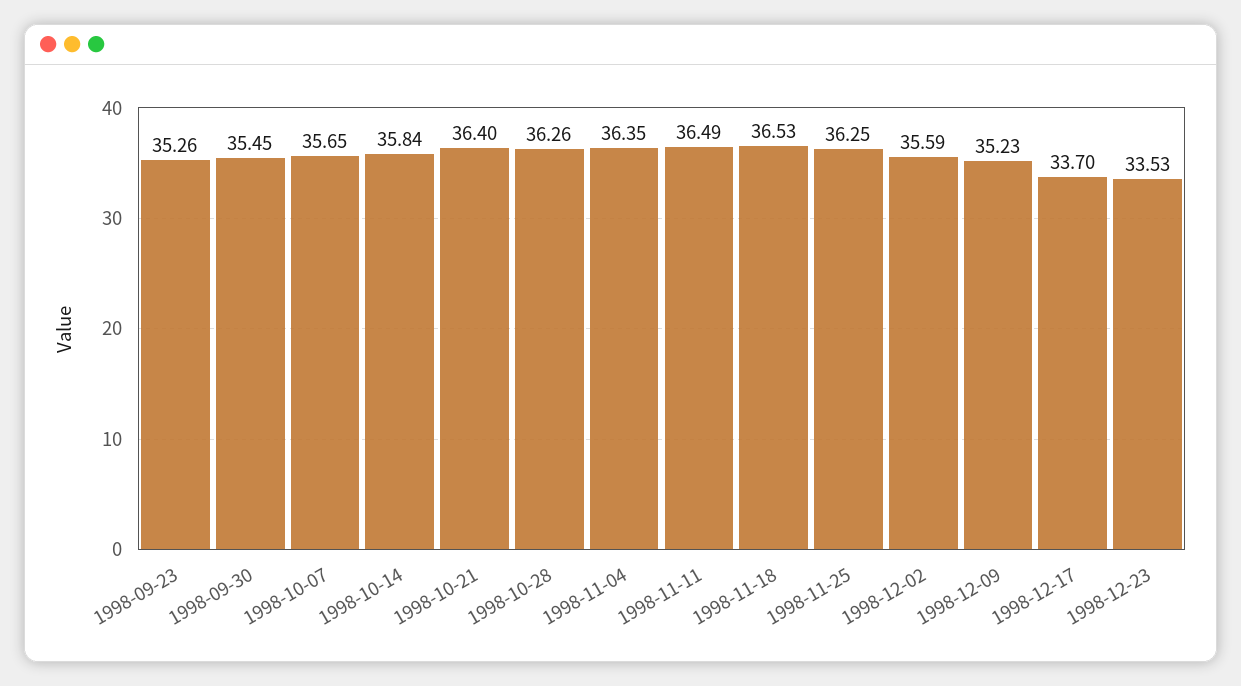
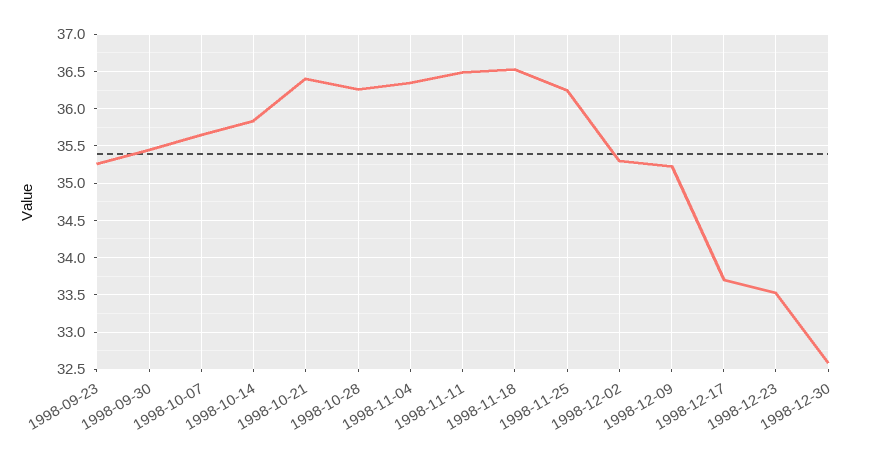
1998-12-02: 35.59 -> 35.3
1998-12-30: none -> 32.6

